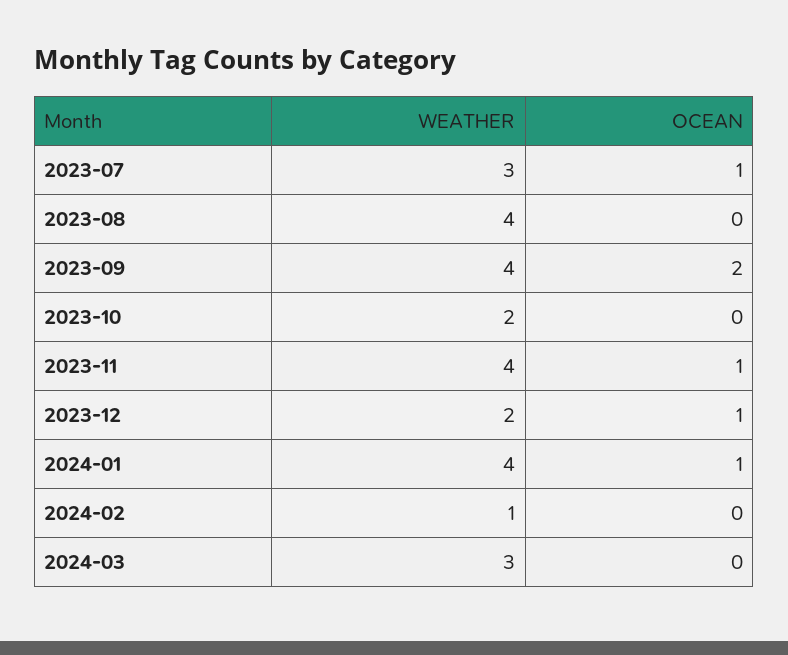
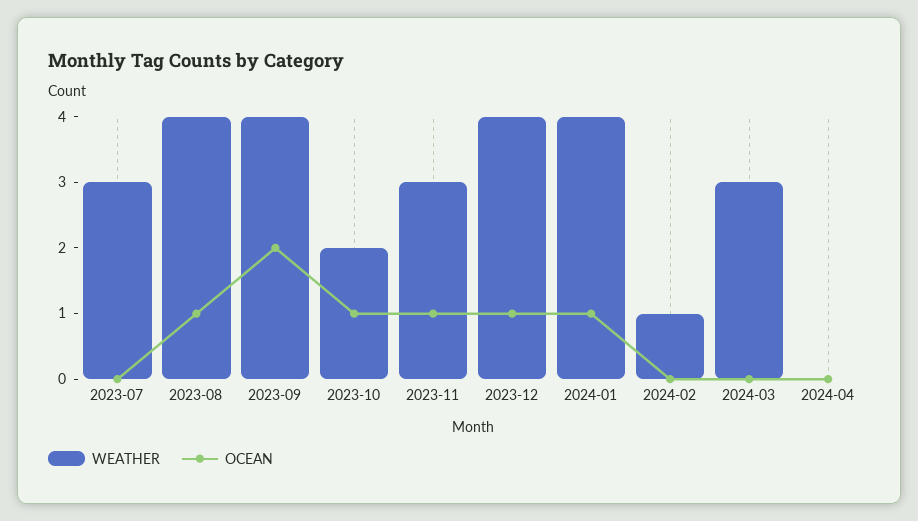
OCEAN, 2023-07: 1 -> 0
OCEAN, 2023-08: 0 -> 1
OCEAN, 2023-10: 0 -> 1
WEATHER, 2023-11: 4 -> 3
WEATHER, 2023-12: 2 -> 4
WEATHER, 2024-04: none -> 0
OCEAN, 2024-04: none -> 0

